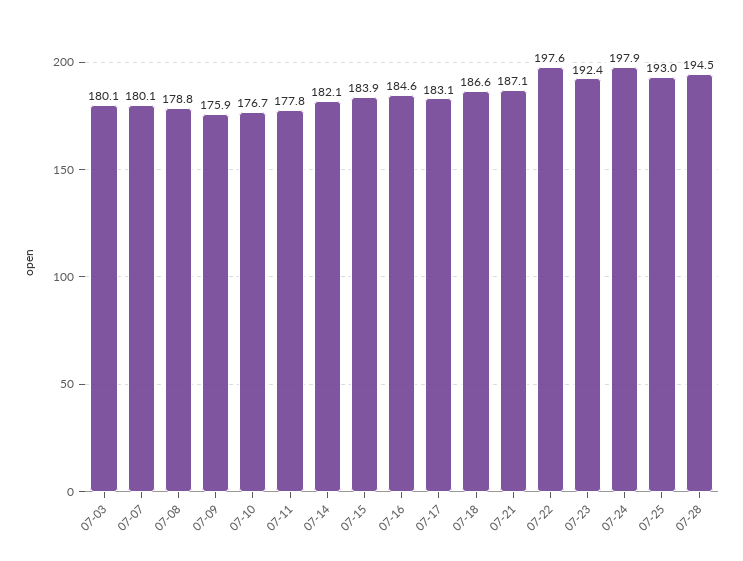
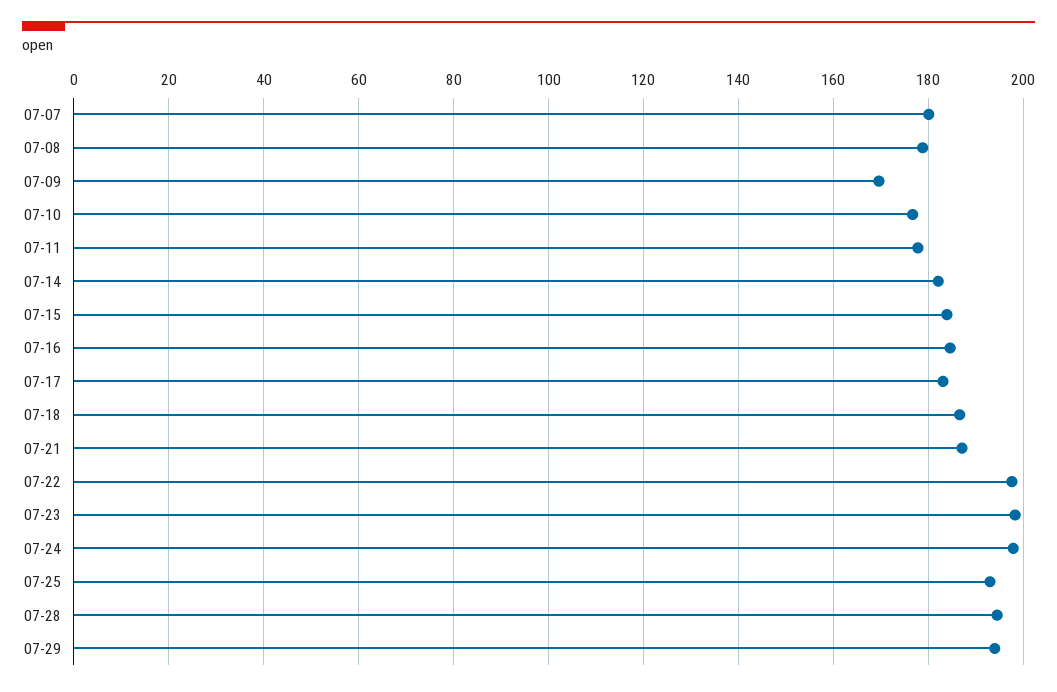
07-03: 180.1 -> none
07-09: 175.9 -> 170
07-23: 192.4 -> 198
07-29: none -> 194

